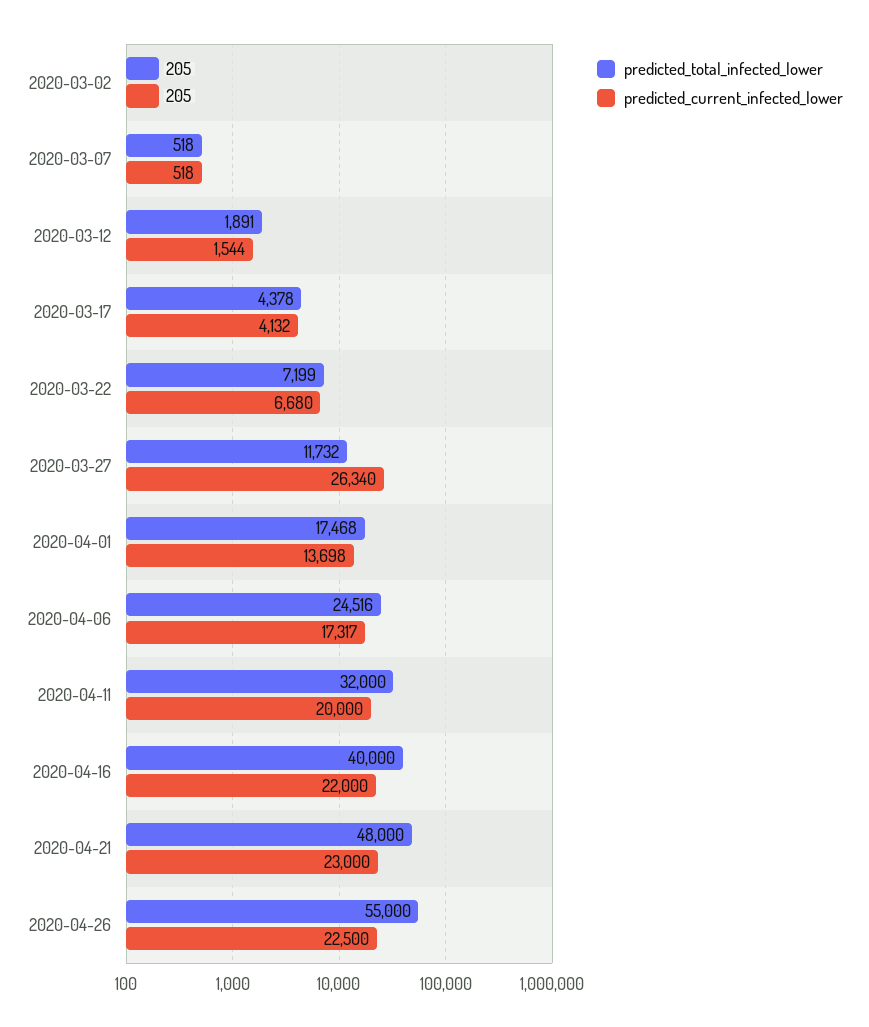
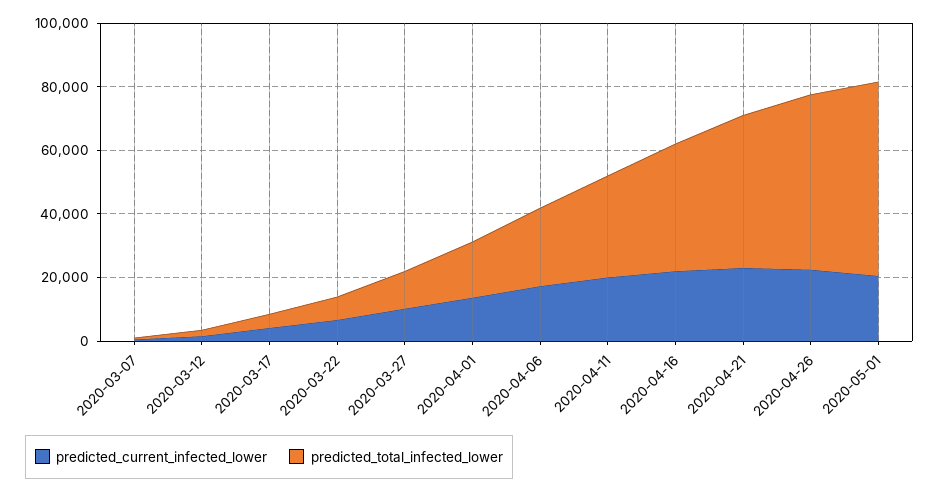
predicted_total_infected_lower, 2020-03-02: 205 -> none
predicted_current_infected_lower, 2020-03-02: 205 -> none
predicted_current_infected_lower, 2020-03-27: 26340 -> 10000
predicted_current_infected_lower, 2020-05-01: none -> 20000
predicted_total_infected_lower, 2020-05-01: none -> 60000

